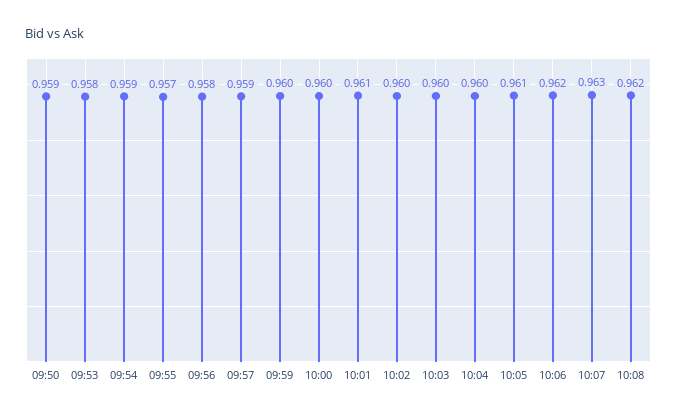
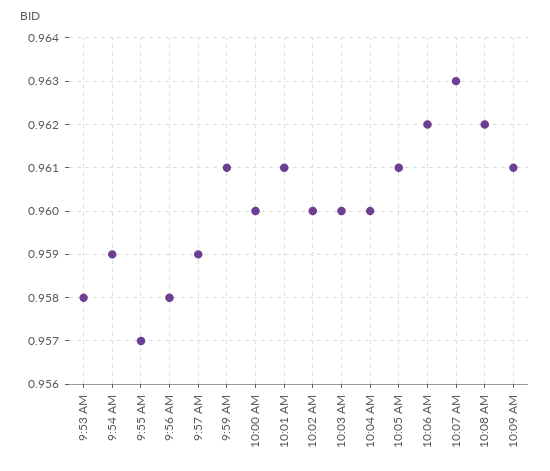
09:50: 0.959 -> none
09:59: 0.96 -> 0.961
10:09 AM: none -> 0.961

